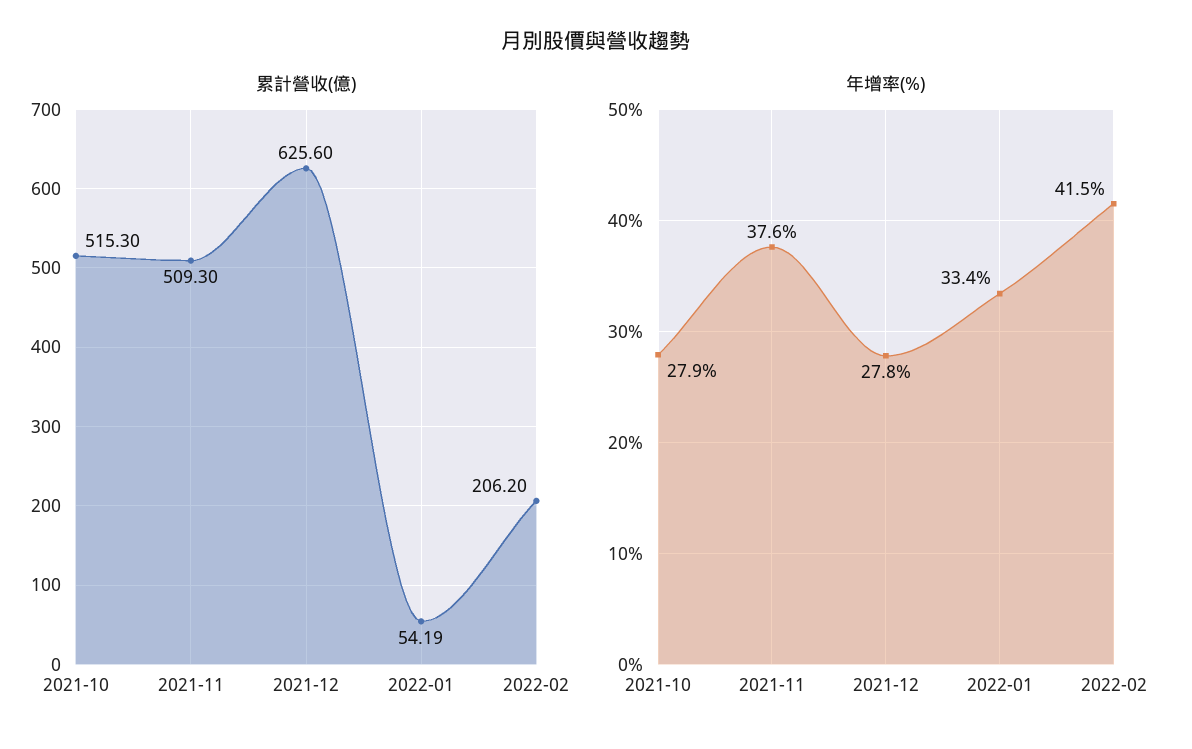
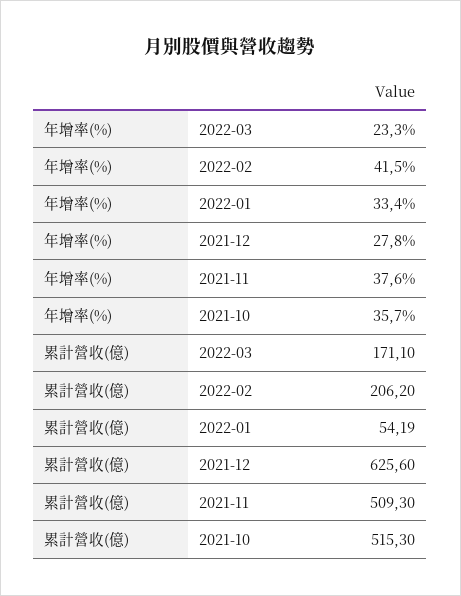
年增率(%), 2021-10: 27.9 -> 35.7
年增率(%), 2022-03: none -> 23.3
累計營收(億), 2022-03: none -> 171.1

